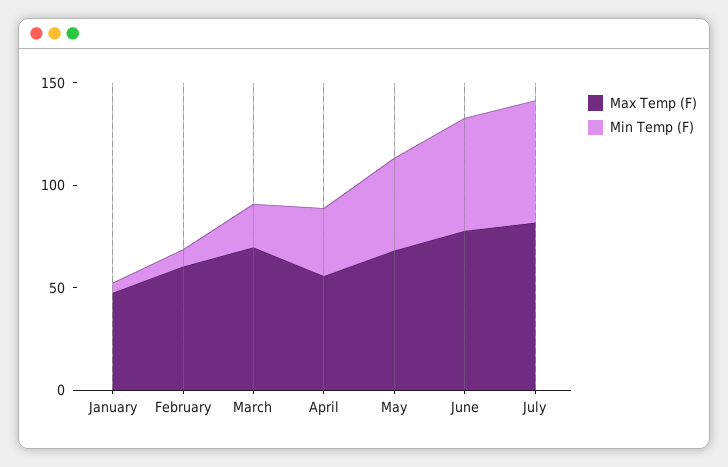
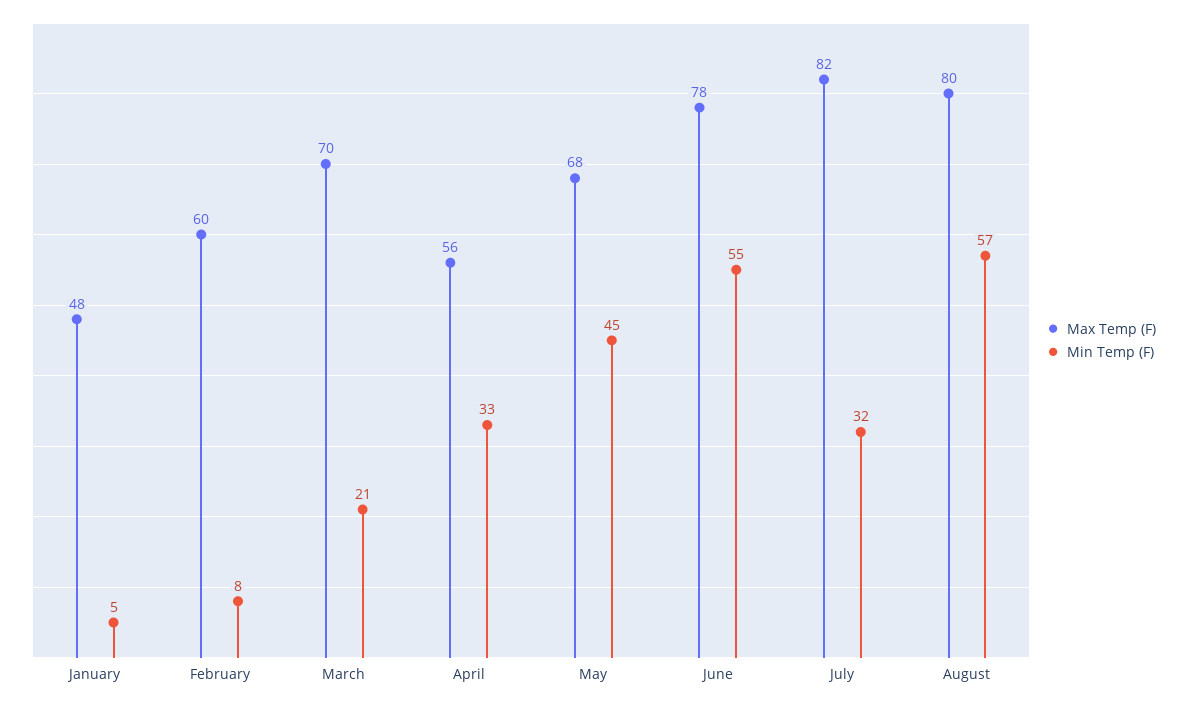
Min Temp (F), July: 60 -> 32
Max Temp (F), August: none -> 80
Min Temp (F), August: none -> 57

